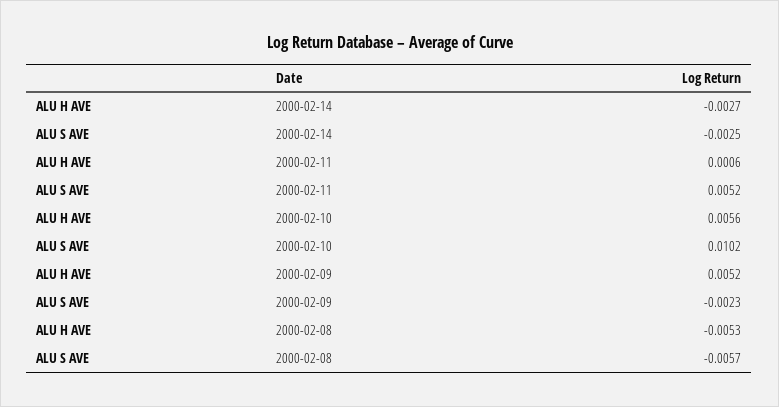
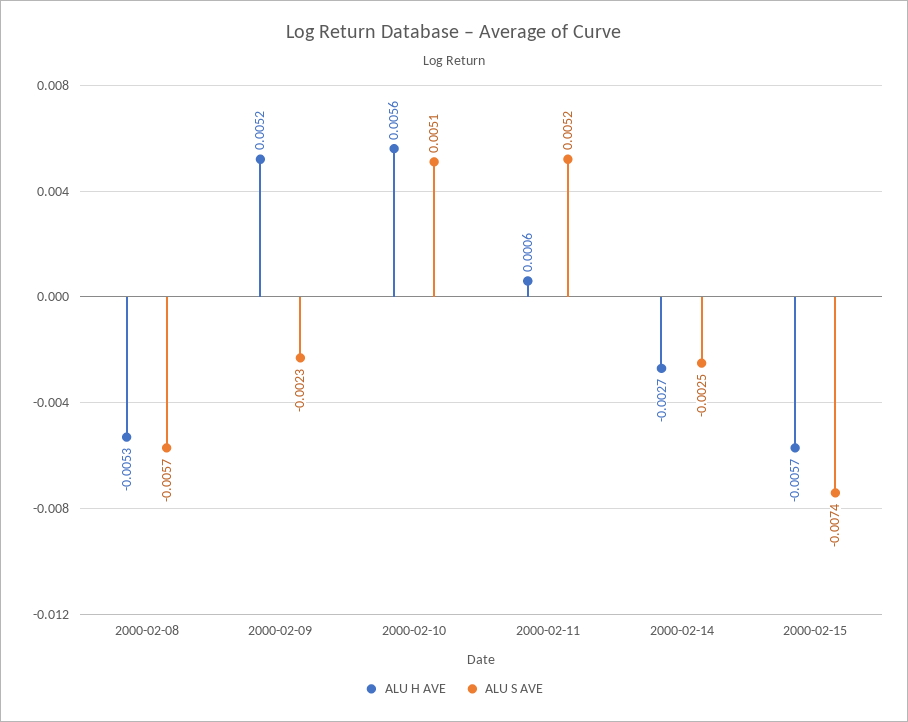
ALU S AVE, 2000-02-10: 0.0102 -> 0.0051
ALU H AVE, 2000-02-15: none -> -0.0057
ALU S AVE, 2000-02-15: none -> -0.0074

